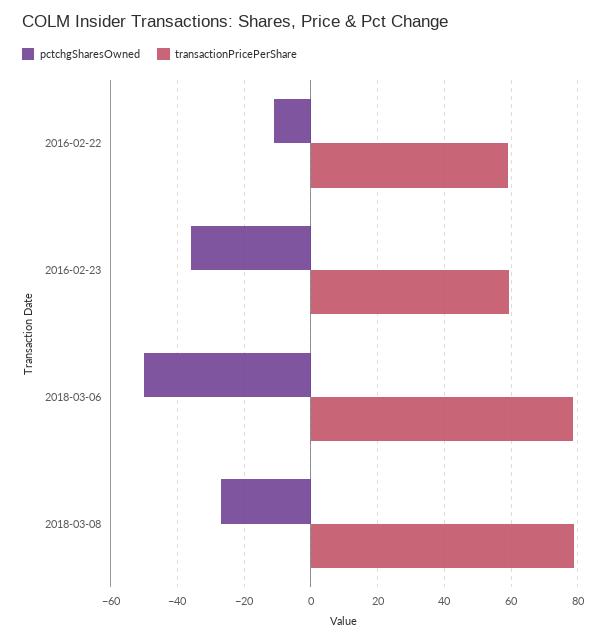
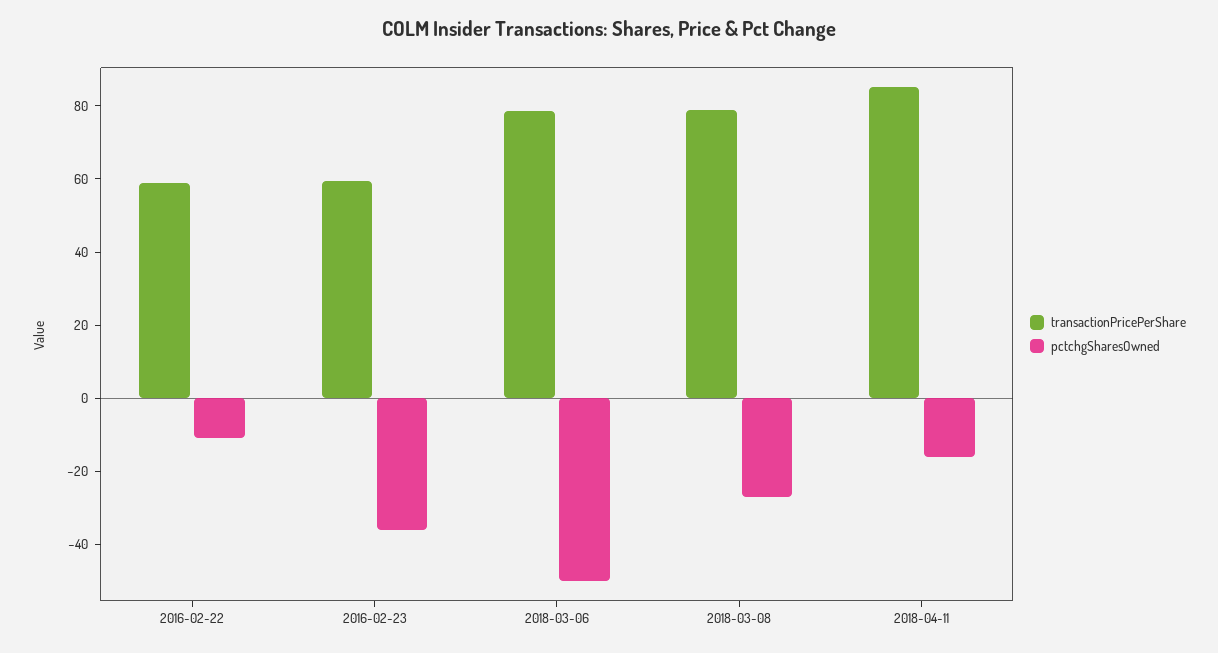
transactionPricePerShare, 2018-04-11: none -> 85
pctchgSharesOwned, 2018-04-11: none -> -15

